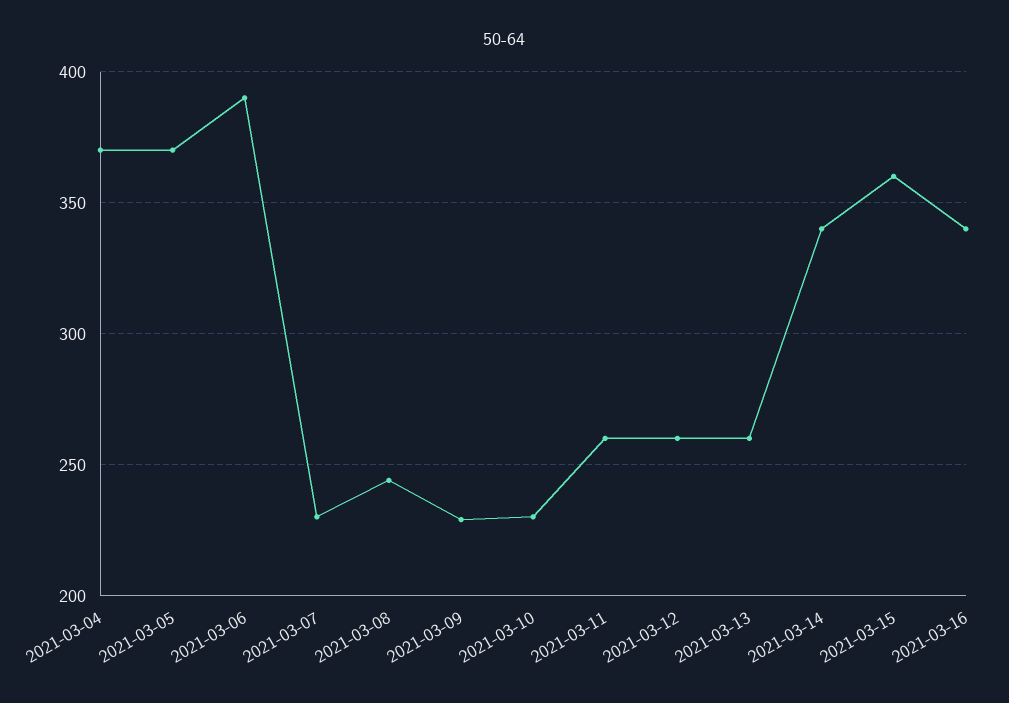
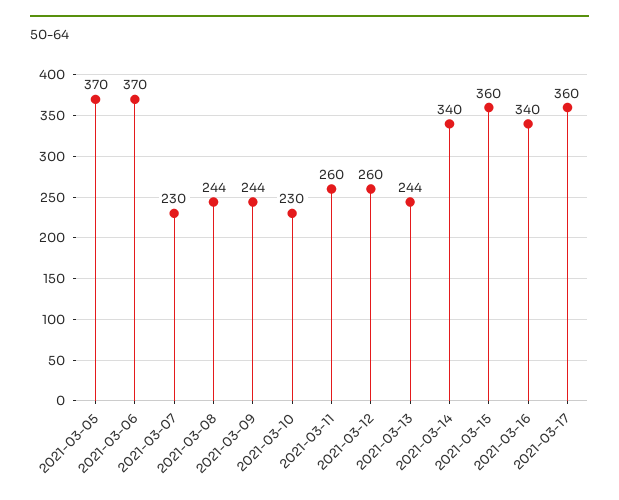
2021-03-04: 370 -> none
2021-03-06: 390 -> 370
2021-03-09: 230 -> 244
2021-03-13: 260 -> 244
2021-03-17: none -> 360

